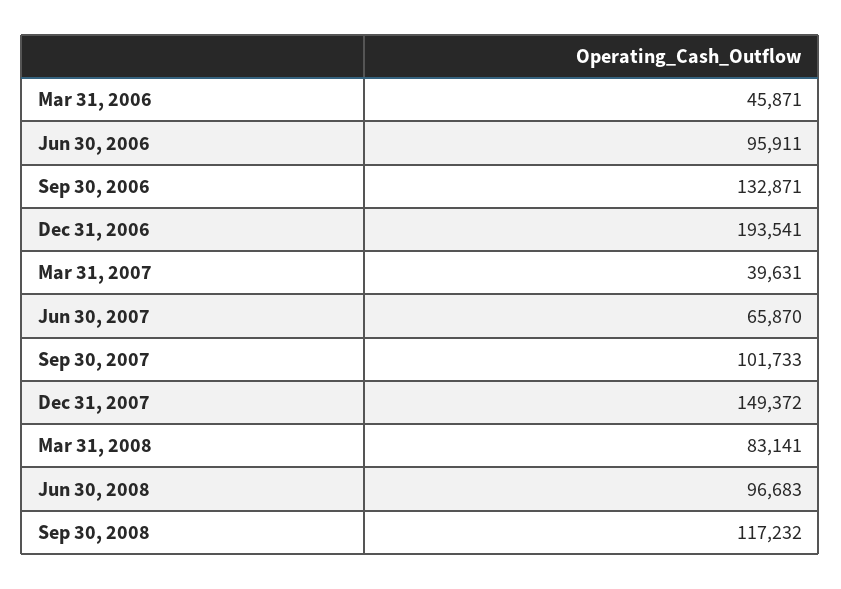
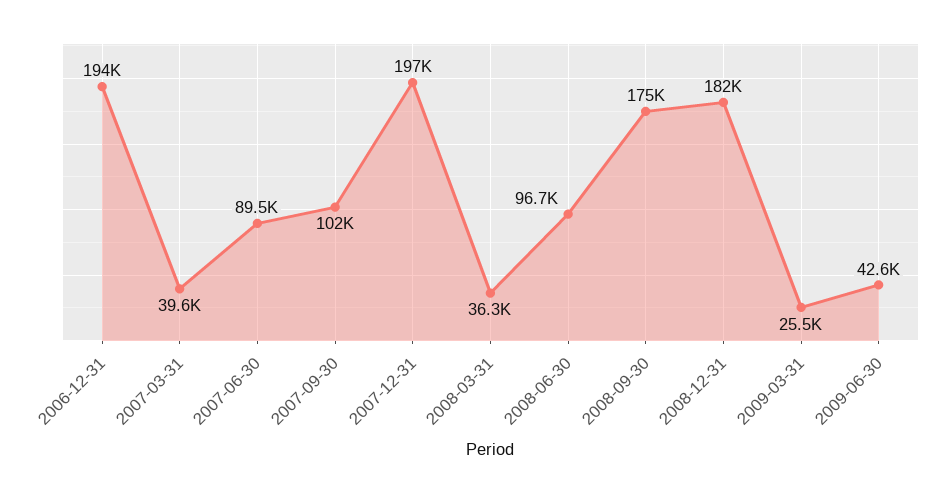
Mar 31, 2006: 45871 -> none
Jun 30, 2006: 95911 -> none
Sep 30, 2006: 132871 -> none
Jun 30, 2007: 65870 -> 89500
Dec 31, 2007: 149372 -> 197000
Mar 31, 2008: 83141 -> 36300
Sep 30, 2008: 117232 -> 175000
2008-12-31: none -> 182000
2009-03-31: none -> 25500
2009-06-30: none -> 42600

